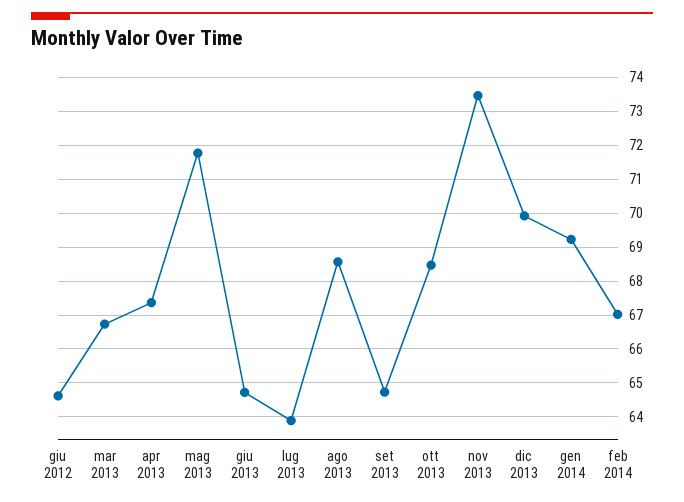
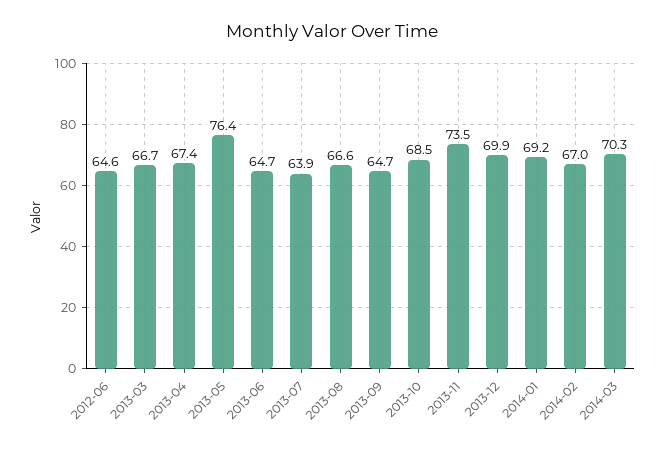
mag 2013: 71.8 -> 76.4
ago 2013: 68.6 -> 66.6
2014-03: none -> 70.3

